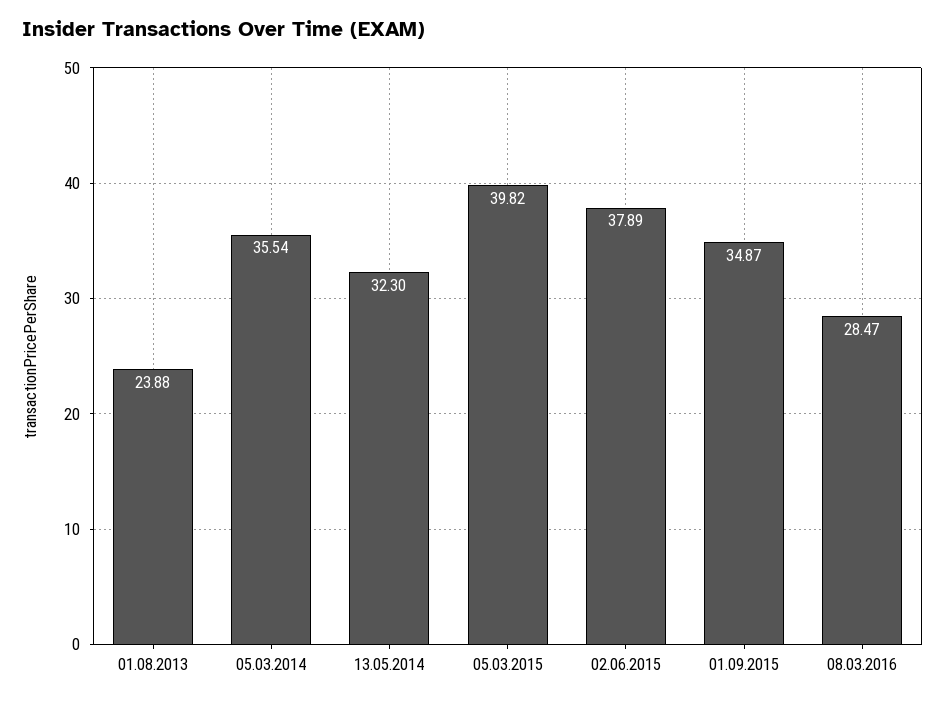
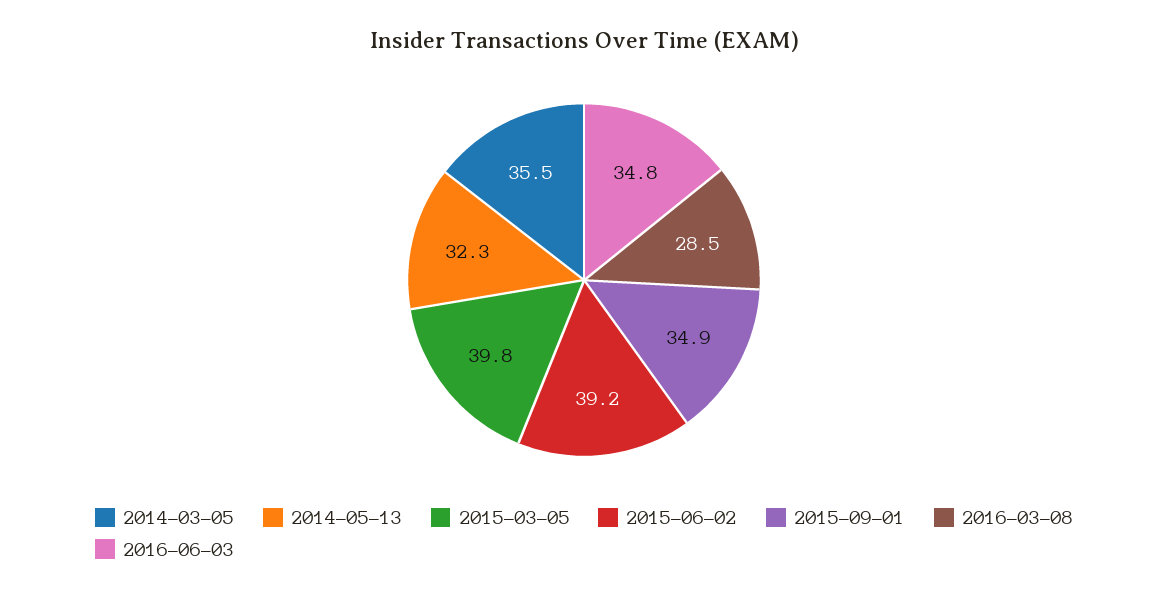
01.08.2013: 23.88 -> none
02.06.2015: 37.89 -> 39.2
2016-06-03: none -> 34.8

